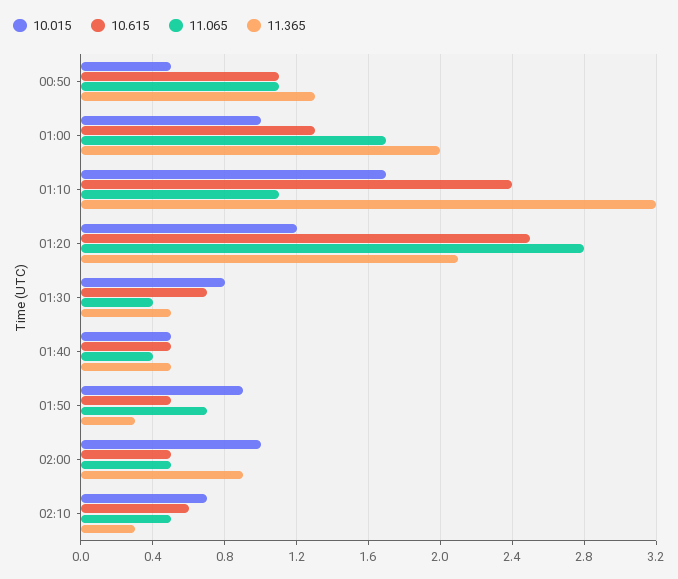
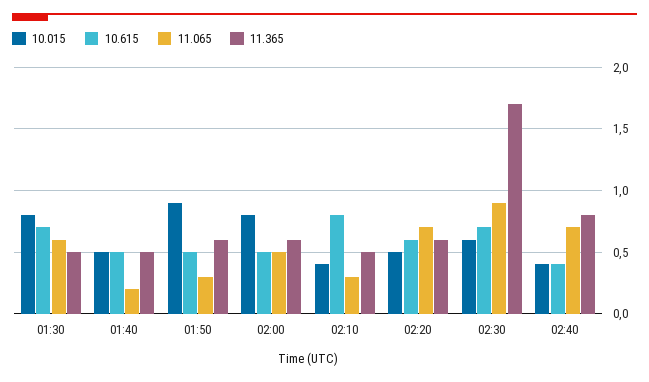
10.015, 00:50: 0.5 -> none
10.615, 00:50: 1.1 -> none
11.065, 00:50: 1.1 -> none
11.365, 00:50: 1.3 -> none
10.015, 01:00: 1 -> none
10.615, 01:00: 1.3 -> none
11.065, 01:00: 1.7 -> none
11.365, 01:00: 2 -> none
10.015, 01:10: 1.7 -> none
10.615, 01:10: 2.4 -> none
11.065, 01:10: 1.1 -> none
11.365, 01:10: 3.2 -> none
10.015, 01:20: 1.2 -> none
10.615, 01:20: 2.5 -> none
11.065, 01:20: 2.8 -> none
11.365, 01:20: 2.1 -> none
11.065, 01:30: 0.4 -> 0.6
11.065, 01:40: 0.4 -> 0.2
11.065, 01:50: 0.7 -> 0.3
11.365, 01:50: 0.3 -> 0.6
10.015, 02:00: 1 -> 0.8
11.365, 02:00: 0.9 -> 0.6
10.015, 02:10: 0.7 -> 0.4
10.615, 02:10: 0.6 -> 0.8
11.065, 02:10: 0.5 -> 0.3
11.365, 02:10: 0.3 -> 0.5
10.015, 02:20: none -> 0.5
10.615, 02:20: none -> 0.6
11.065, 02:20: none -> 0.7
11.365, 02:20: none -> 0.6
10.015, 02:30: none -> 0.6
10.615, 02:30: none -> 0.7
11.065, 02:30: none -> 0.9
11.365, 02:30: none -> 1.7
10.015, 02:40: none -> 0.4
10.615, 02:40: none -> 0.4
11.065, 02:40: none -> 0.7
11.365, 02:40: none -> 0.8

